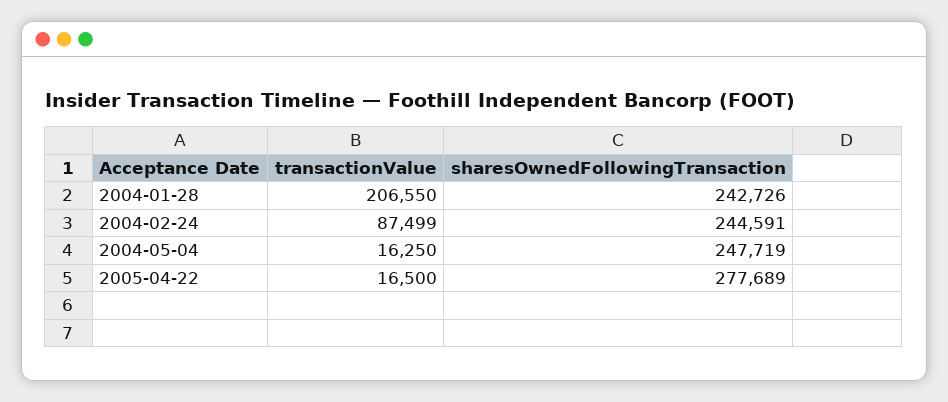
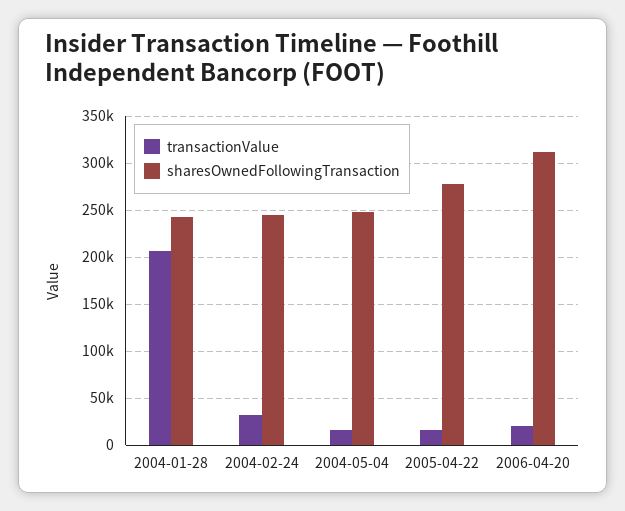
transactionValue, 2004-02-24: 87499 -> 30000
transactionValue, 2006-04-20: none -> 20000
sharesOwnedFollowingTransaction, 2006-04-20: none -> 310000

